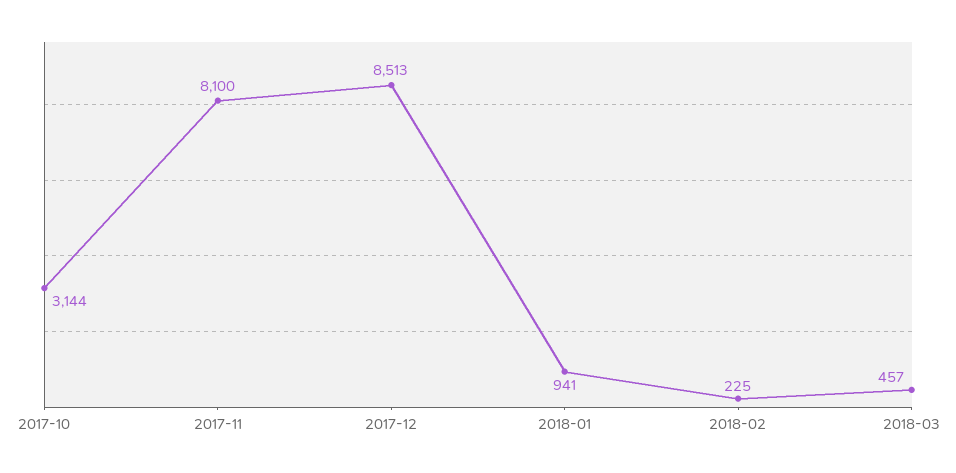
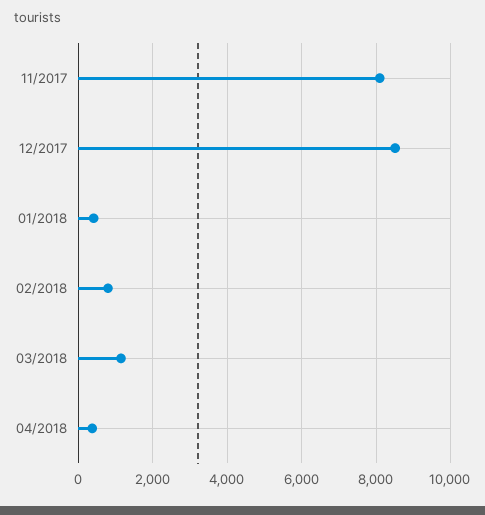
2017-10: 3144 -> none
2018-01: 941 -> 400
2018-02: 225 -> 800
2018-03: 457 -> 1200
04/2018: none -> 400

